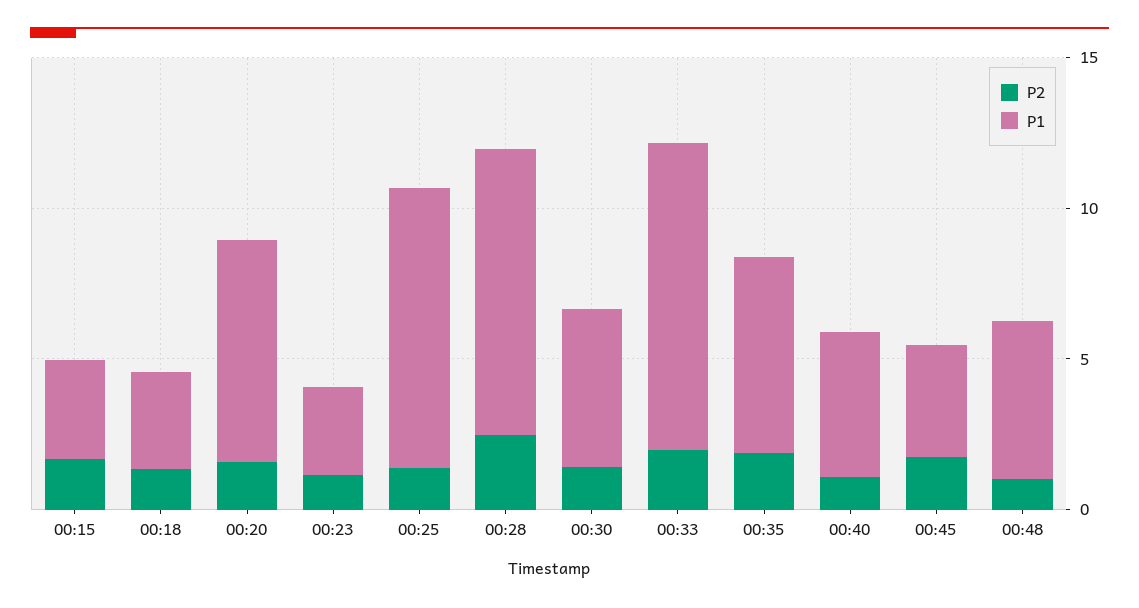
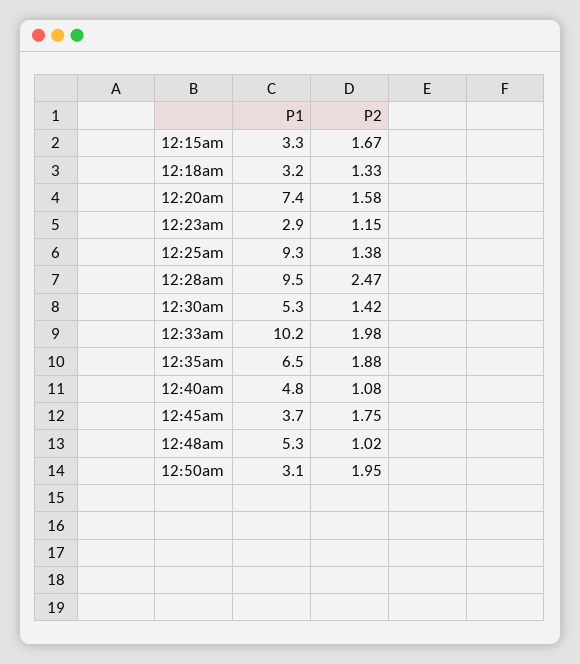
P1, 12:50am: none -> 3.1
P2, 12:50am: none -> 1.95

